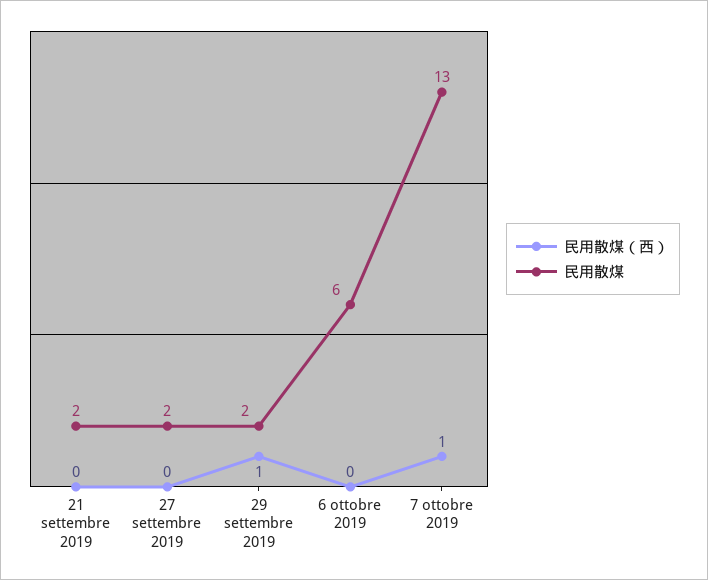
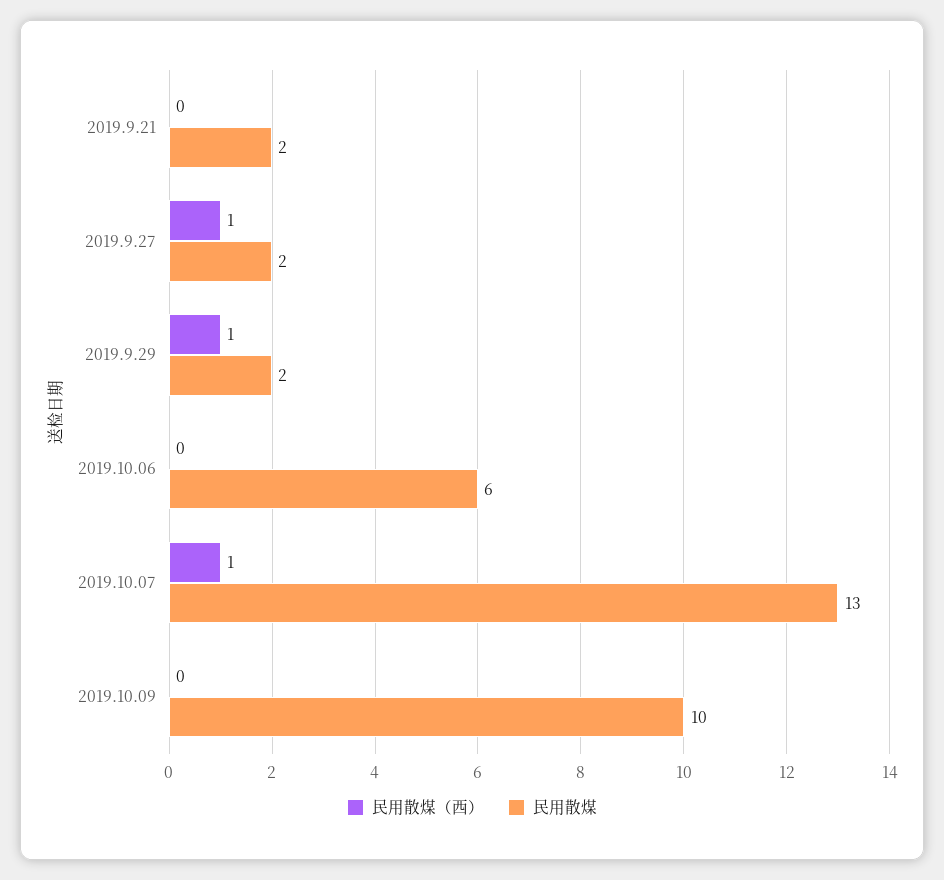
民用散煤（西）, 27 settembre 2019: 0 -> 1
民用散煤（西）, 2019.10.09: none -> 0
民用散煤, 2019.10.09: none -> 10

